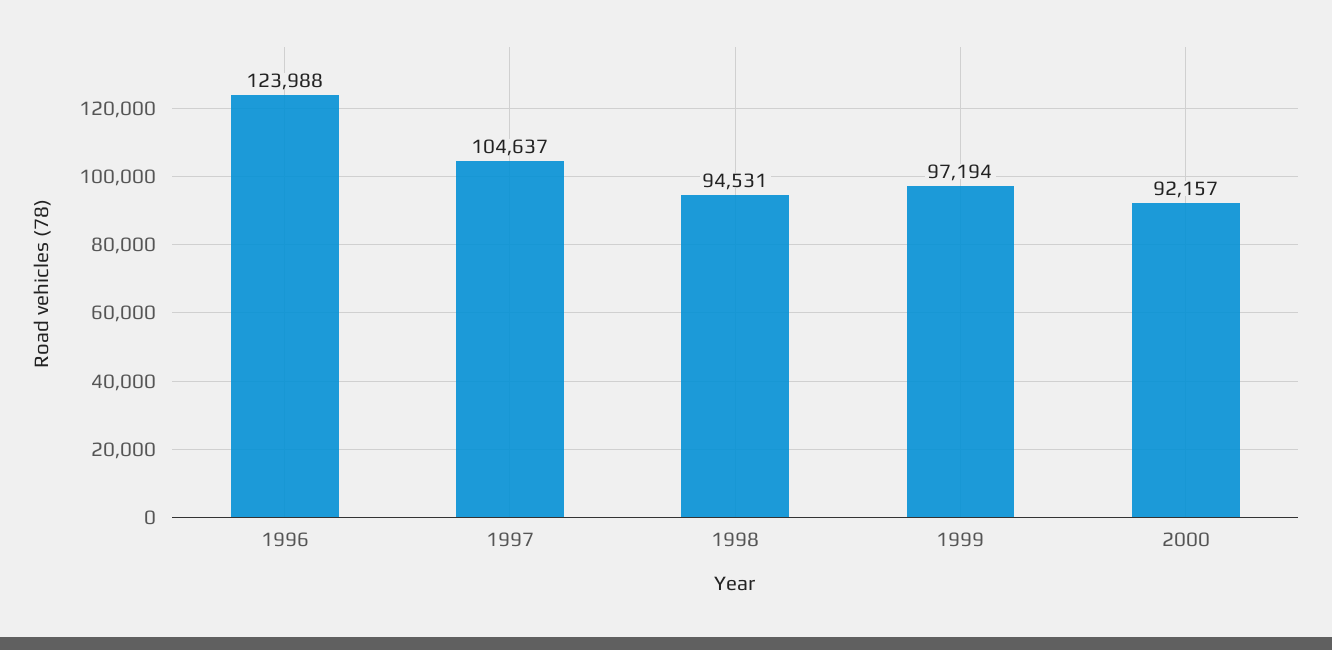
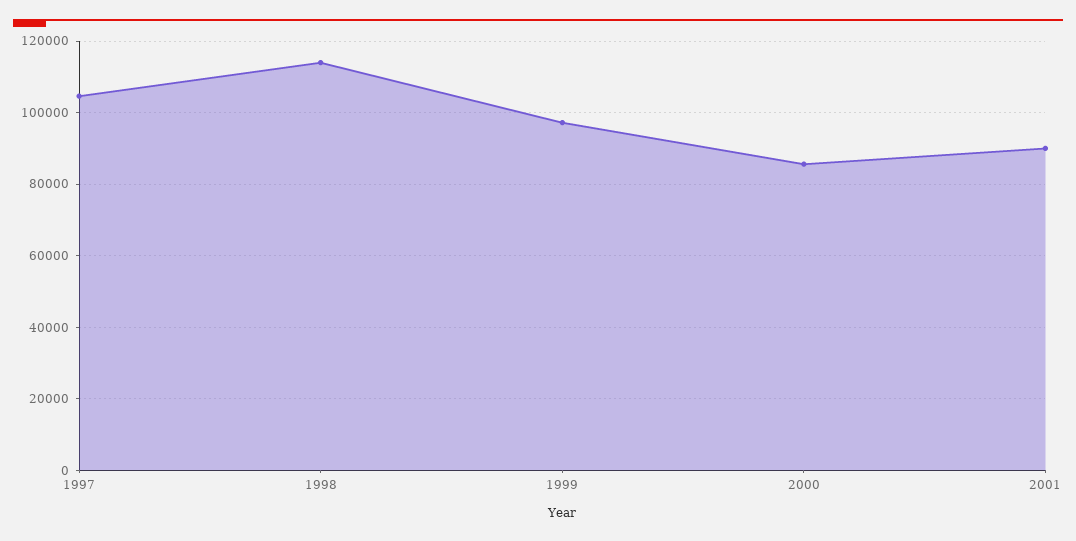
1996: 123988 -> none
1998: 94531 -> 114000
2000: 92157 -> 86000
2001: none -> 90000

